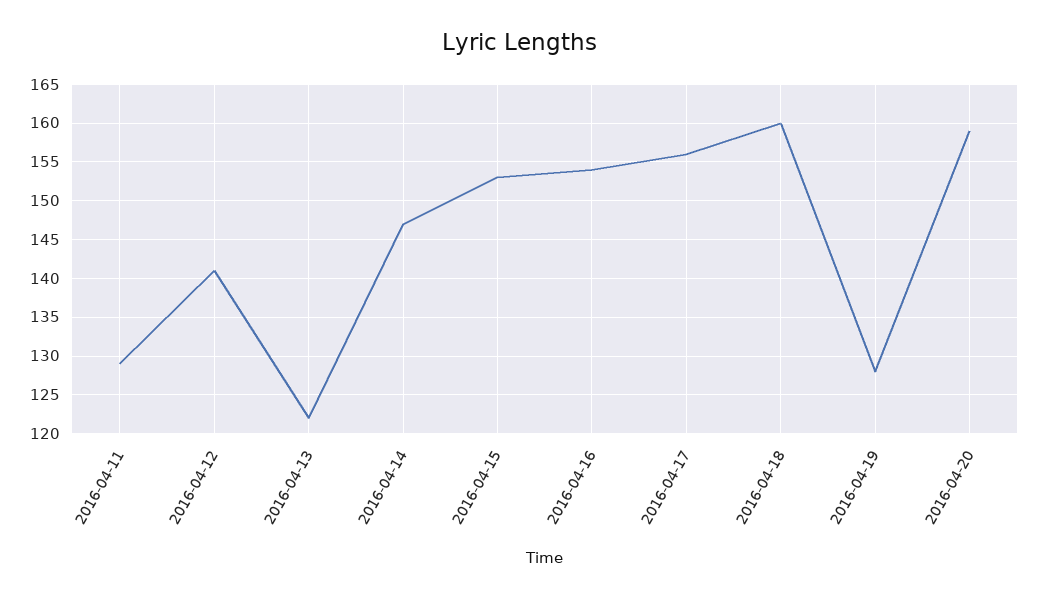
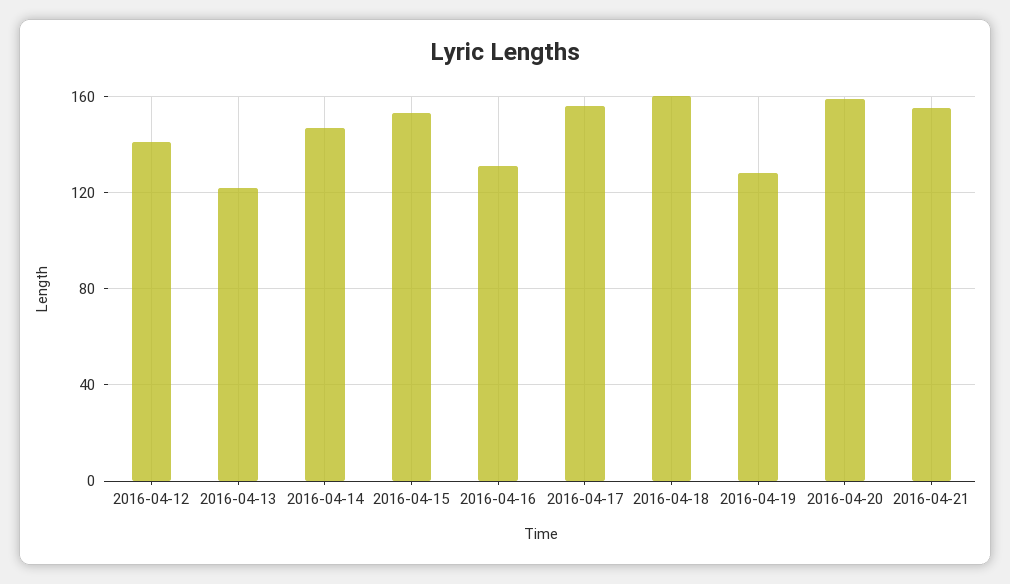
2016-04-11: 129 -> none
2016-04-16: 154 -> 130
2016-04-21: none -> 155

